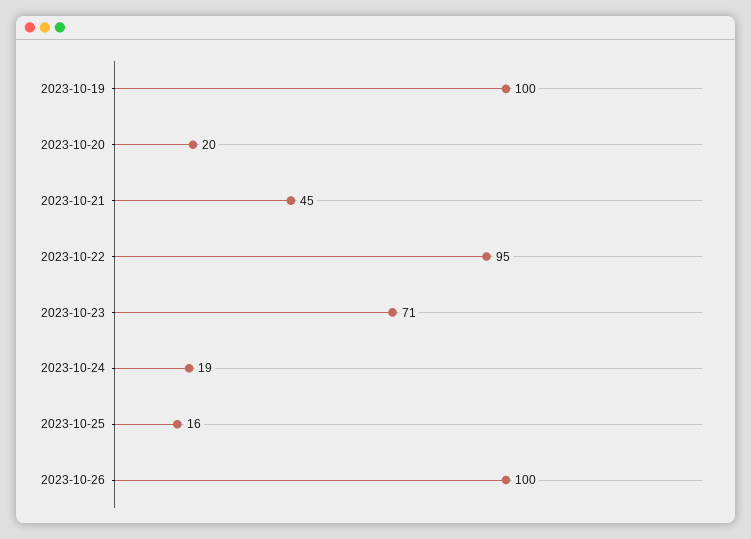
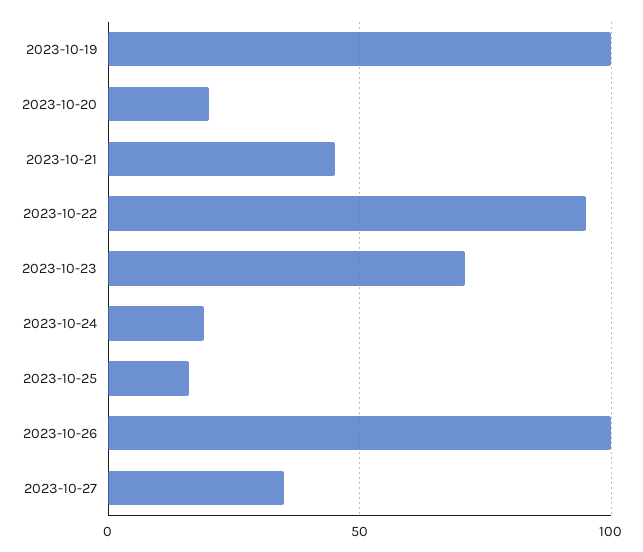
2023-10-27: none -> 35

